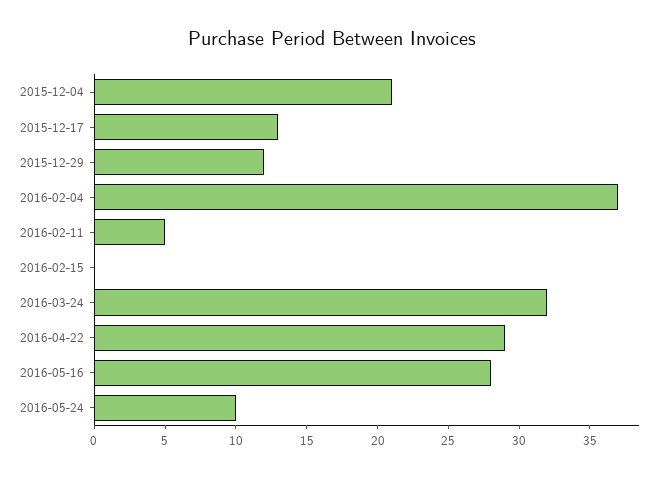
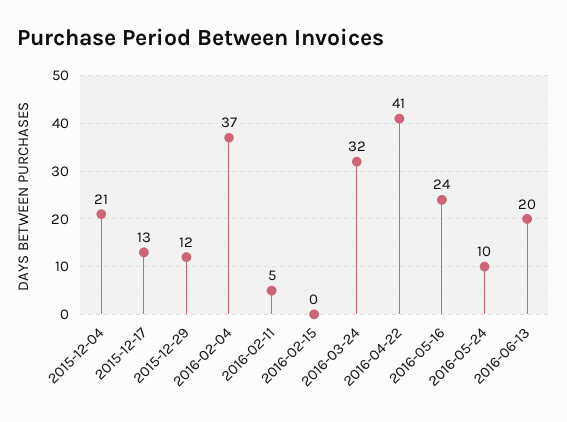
2016-04-22: 29 -> 41
2016-05-16: 28 -> 24
2016-06-13: none -> 20

